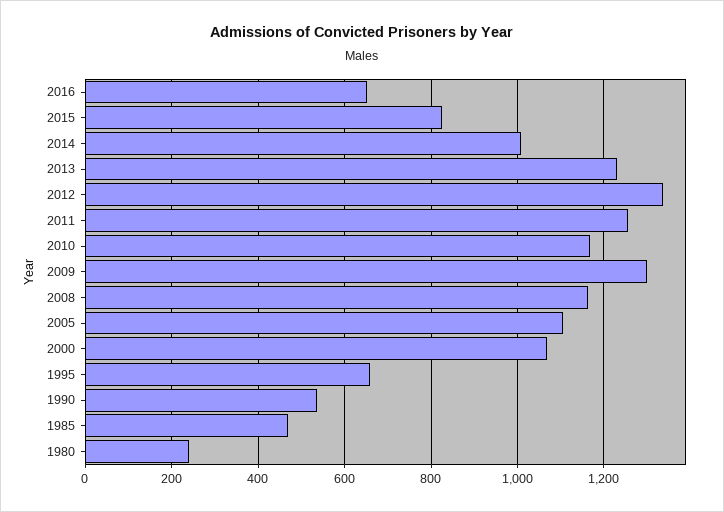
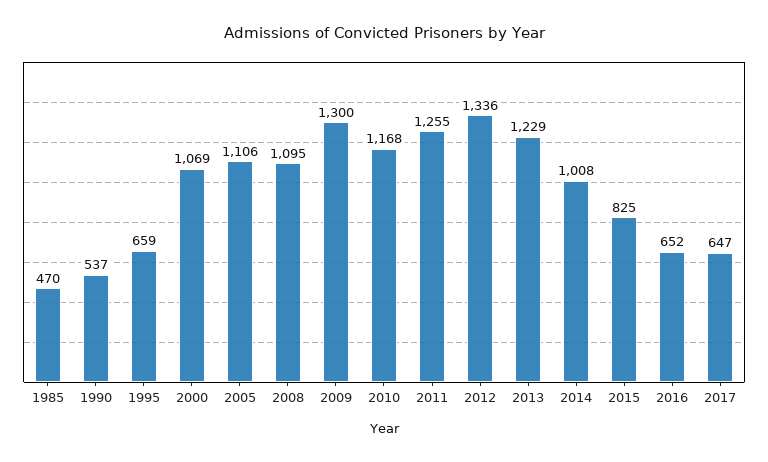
2008: 1160 -> 1095
1980: 240 -> none
2017: none -> 647

